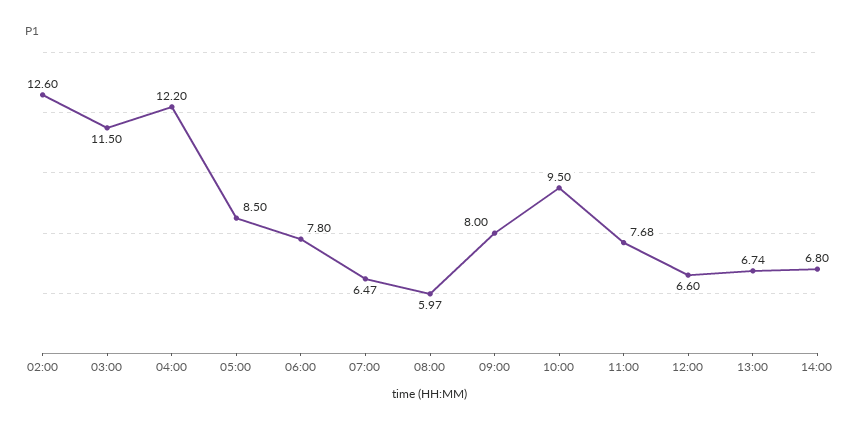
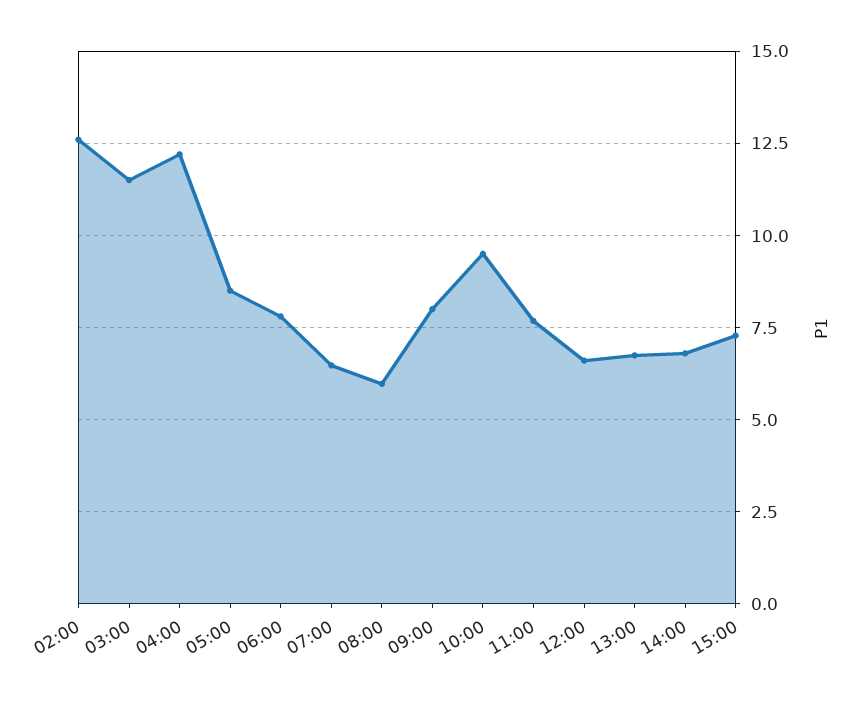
15:00: none -> 7.25

